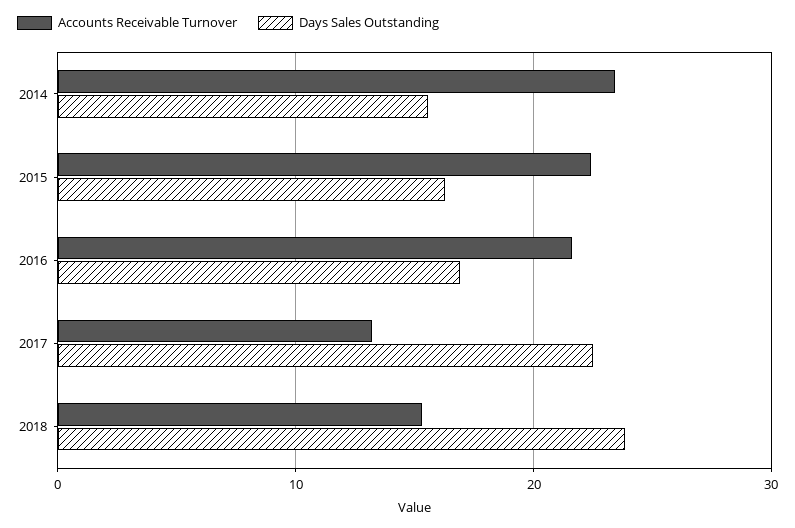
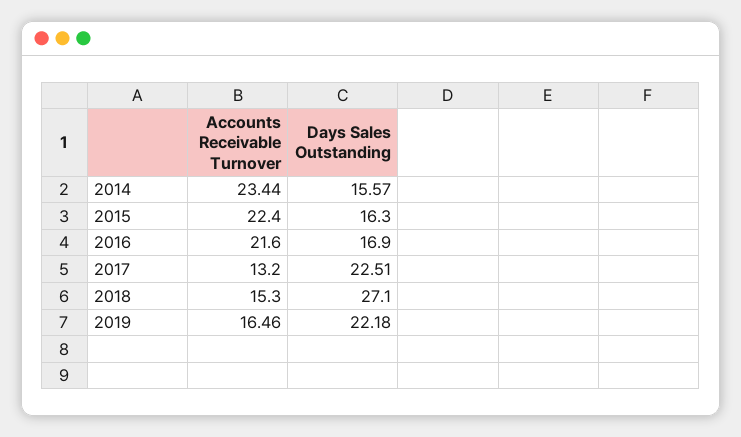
Days Sales Outstanding, 2018: 24 -> 27.1
Accounts Receivable Turnover, 2019: none -> 16.46
Days Sales Outstanding, 2019: none -> 22.18

